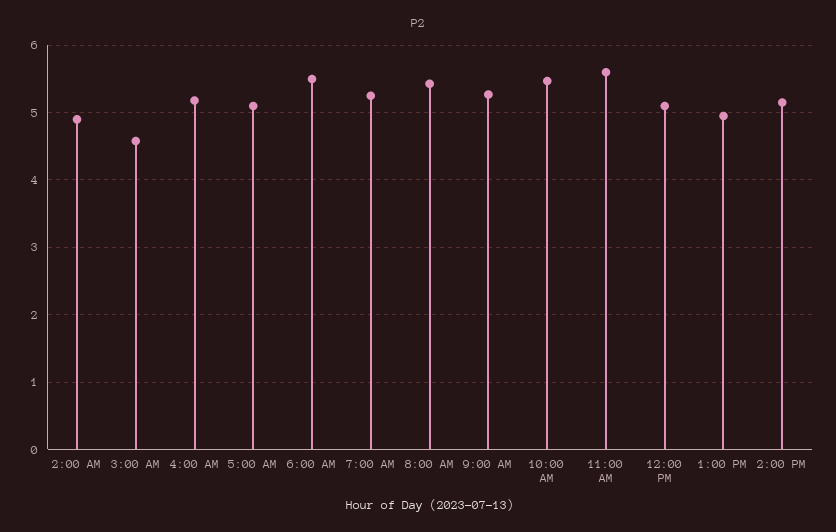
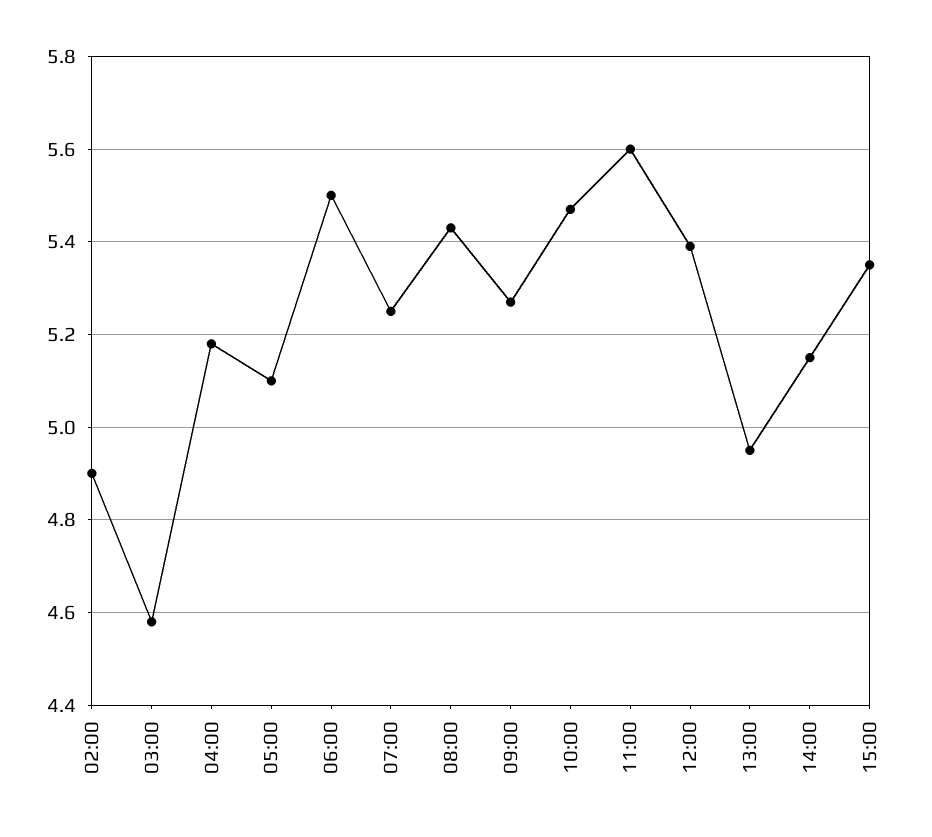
12:00 PM: 5.1 -> 5.4
15:00: none -> 5.35

